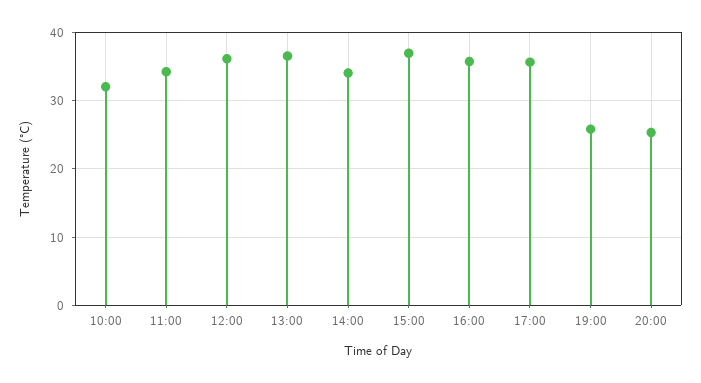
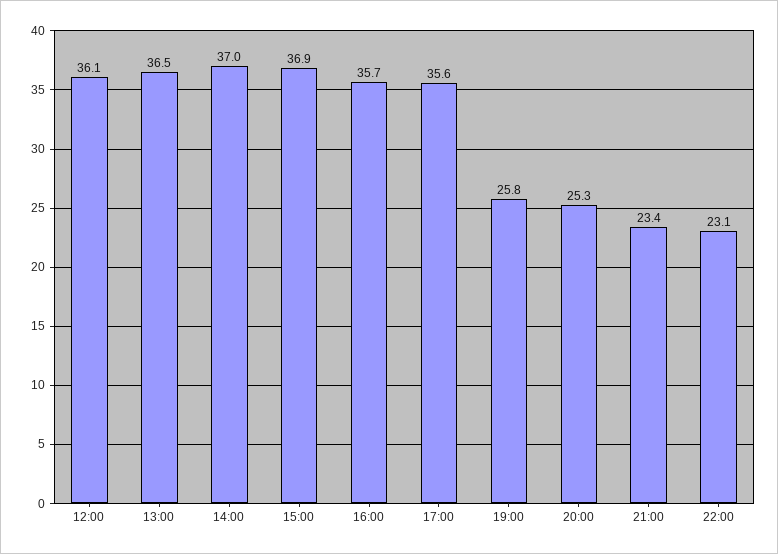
10:00: 32 -> none
11:00: 34 -> none
14:00: 34 -> 37
21:00: none -> 23.4
22:00: none -> 23.1

